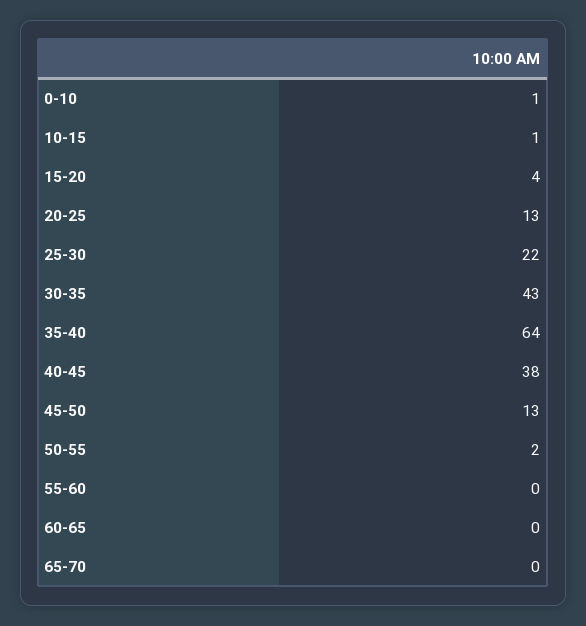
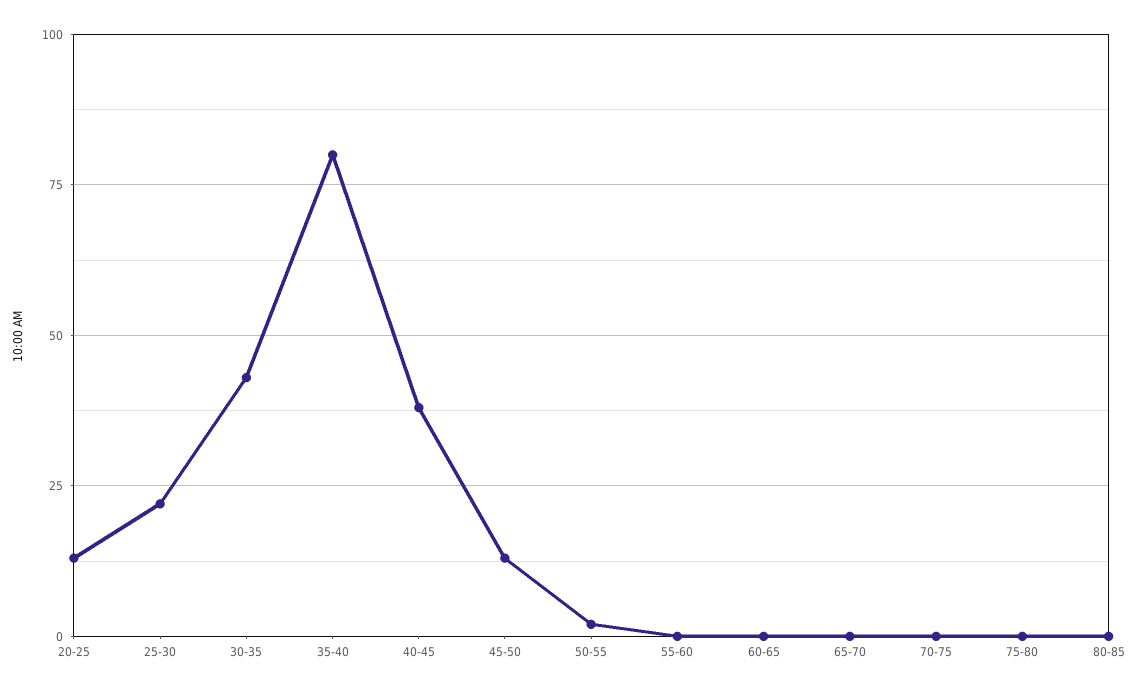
0-10: 1 -> none
10-15: 1 -> none
15-20: 4 -> none
35-40: 64 -> 80
70-75: none -> 0
75-80: none -> 0
80-85: none -> 0

